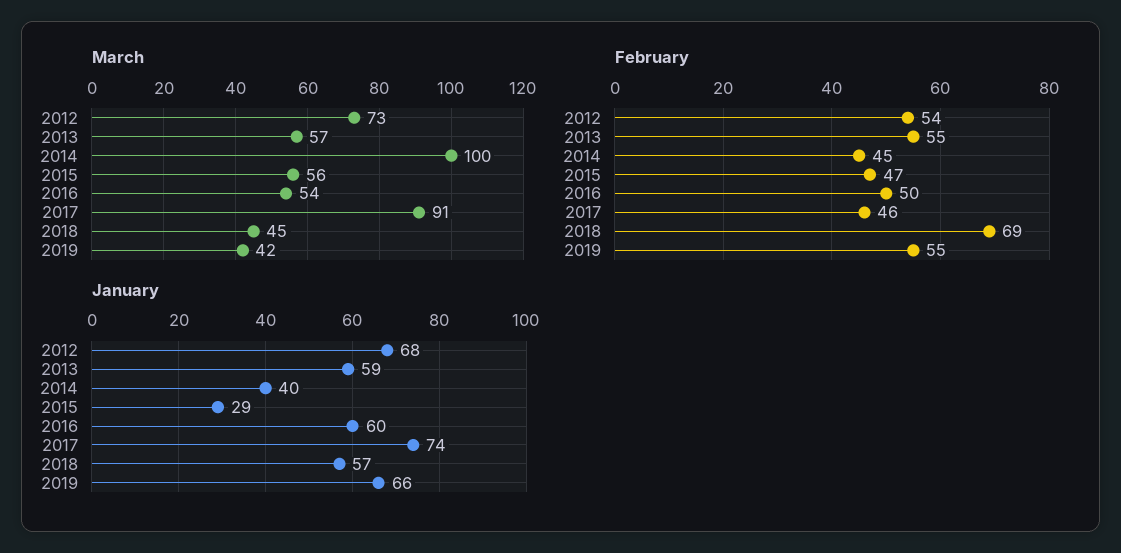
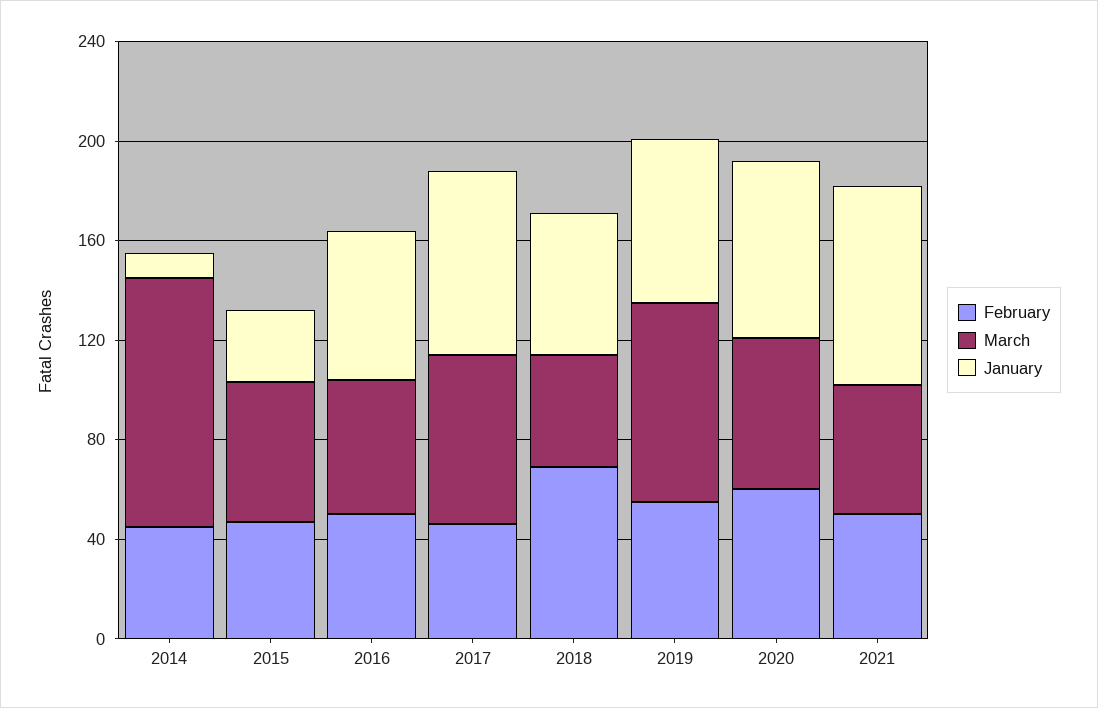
March, 2012: 73 -> none
March, 2013: 57 -> none
March, 2017: 91 -> 70
March, 2019: 42 -> 80
February, 2012: 54 -> none
February, 2013: 55 -> none
January, 2012: 68 -> none
January, 2013: 59 -> none
January, 2014: 40 -> 10
February, 2020: none -> 60
March, 2020: none -> 60
January, 2020: none -> 70
February, 2021: none -> 50
March, 2021: none -> 50
January, 2021: none -> 80

